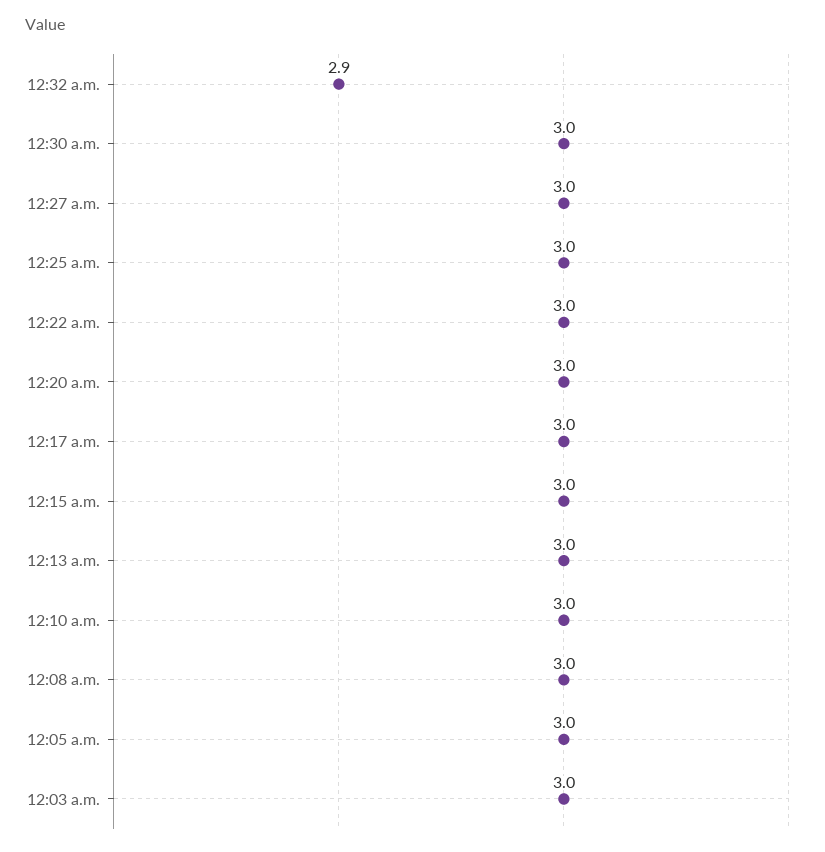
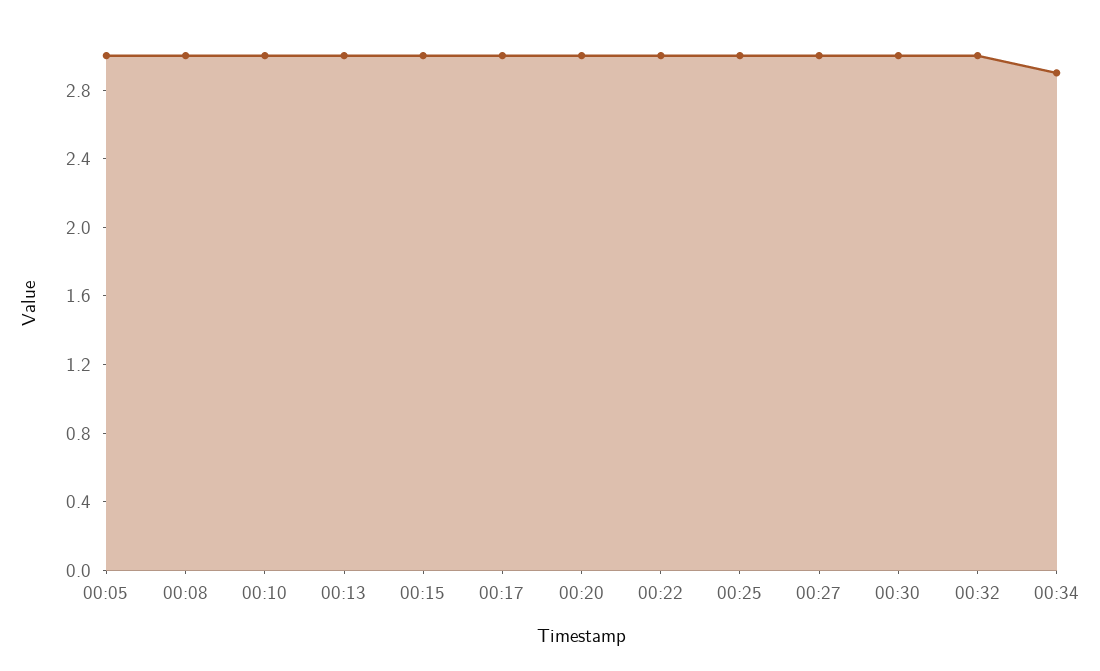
12:32 a.m.: 2.9 -> 3
12:03 a.m.: 3 -> none
00:34: none -> 2.9

